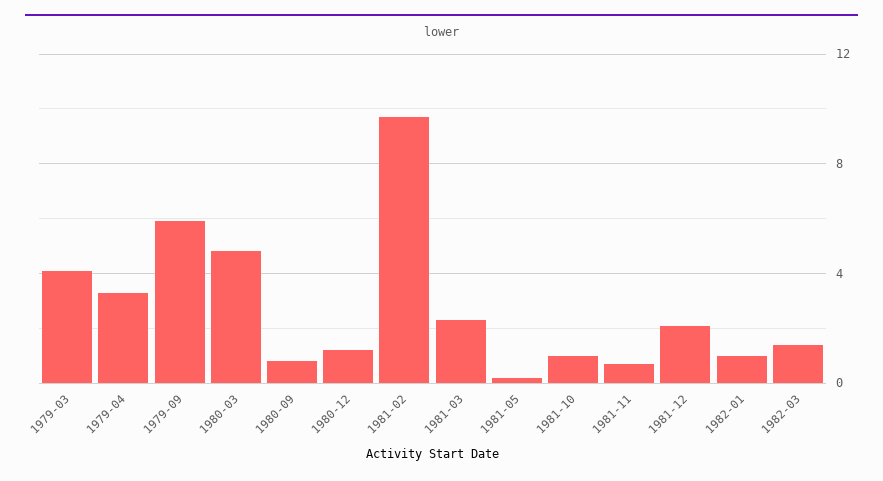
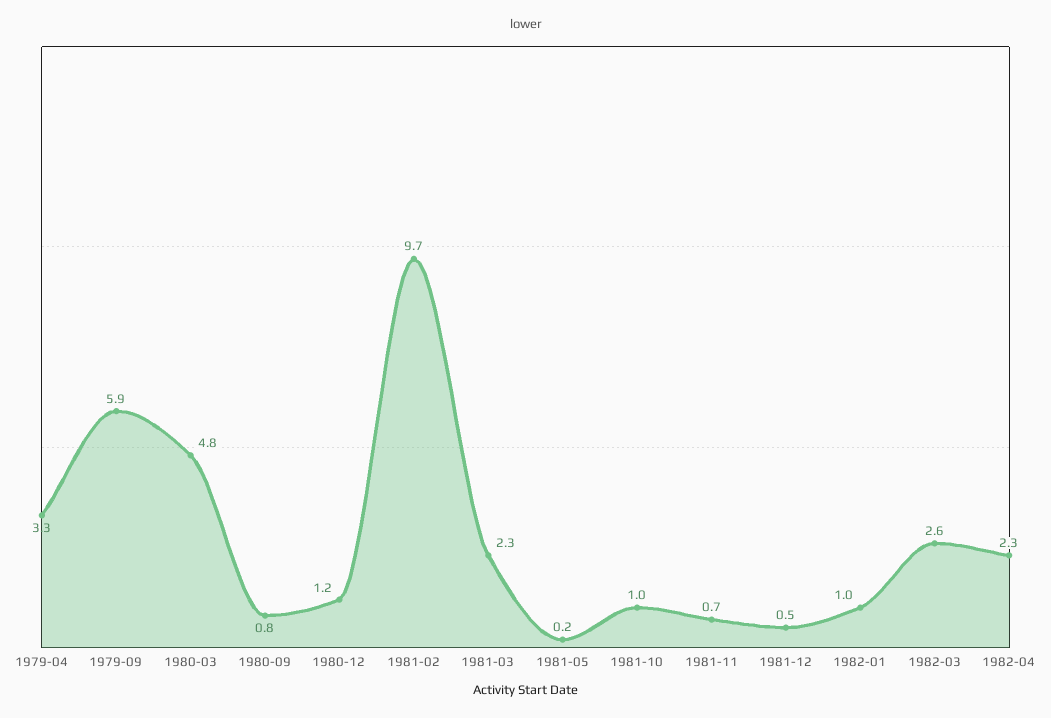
1979-03: 4 -> none
1981-12: 2 -> 0.5
1982-03: 1.5 -> 2.6
1982-04: none -> 2.3

